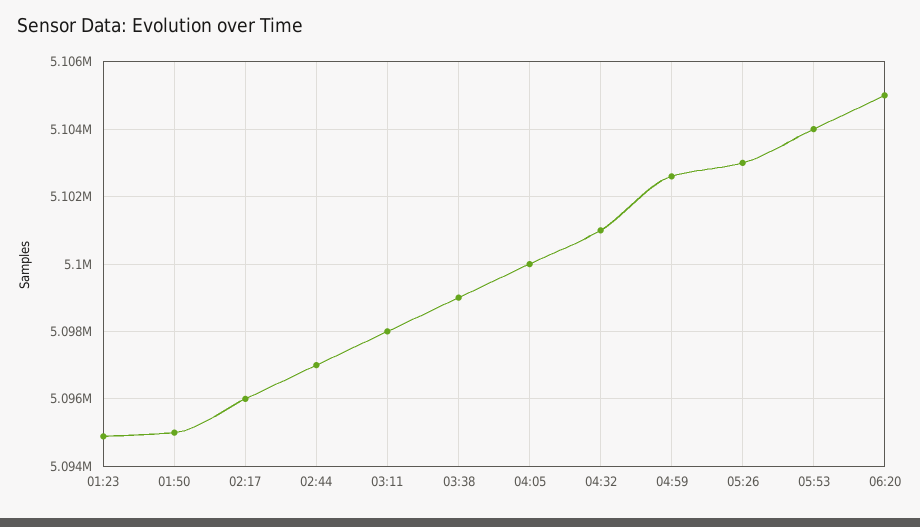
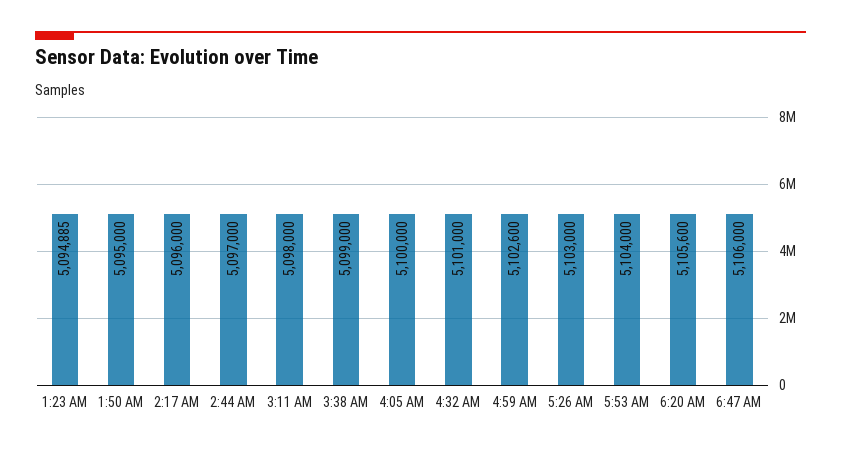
06:20: 5105000 -> 5105600
6:47 AM: none -> 5106000

